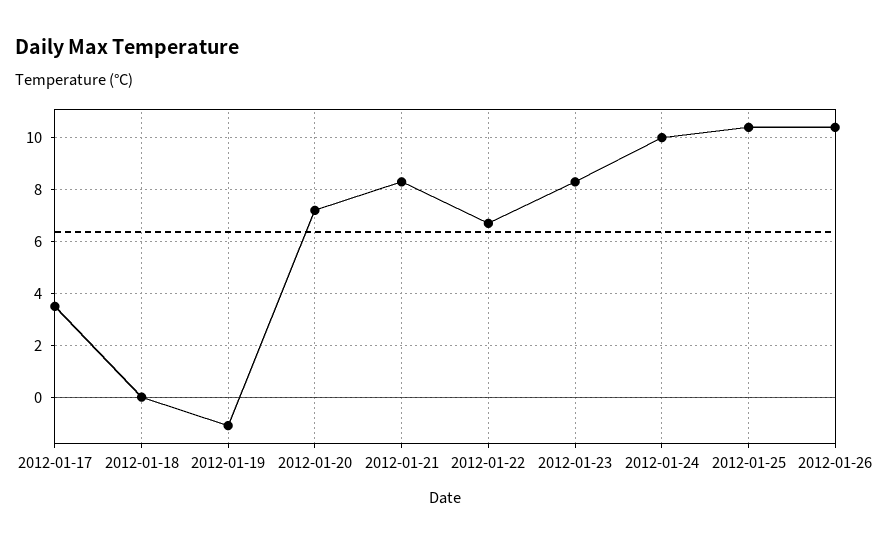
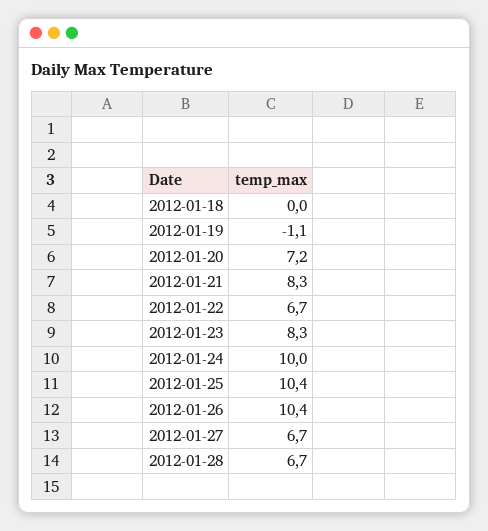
2012-01-17: 3.5 -> none
2012-01-27: none -> 6.7
2012-01-28: none -> 6.7

